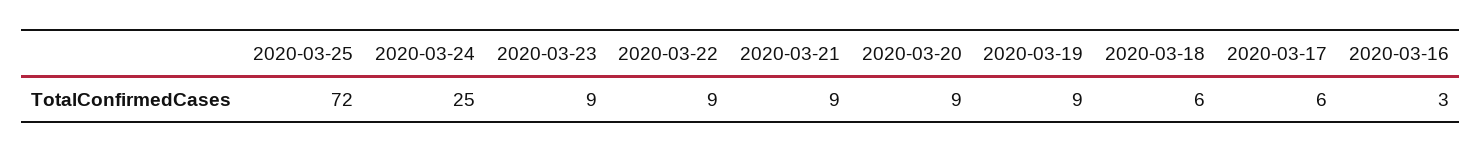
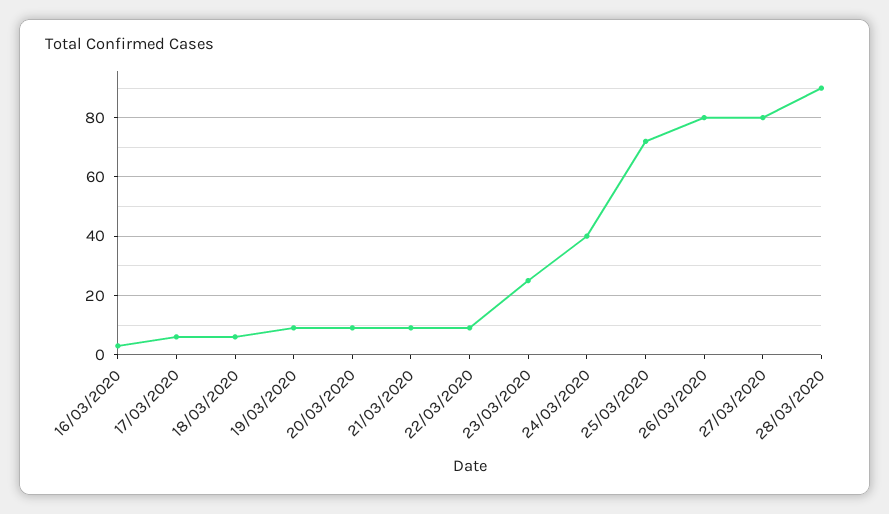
2020-03-24: 25 -> 40
2020-03-23: 9 -> 25
26/03/2020: none -> 80
27/03/2020: none -> 80
28/03/2020: none -> 90

